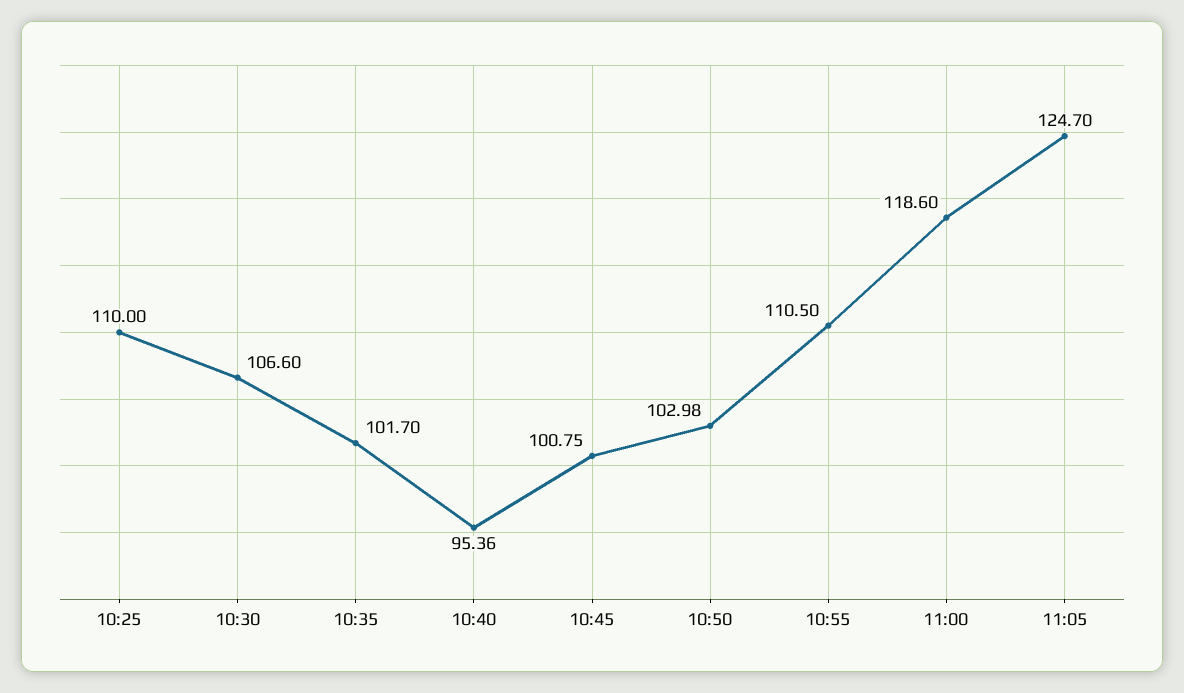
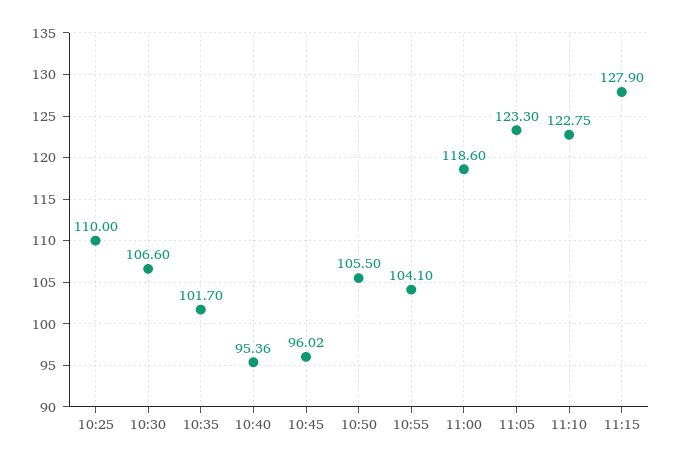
10:45: 100.75 -> 96.02
10:50: 102.98 -> 105.5
10:55: 110.5 -> 104.1
11:05: 124.7 -> 123.3
11:10: none -> 122.75
11:15: none -> 127.9

